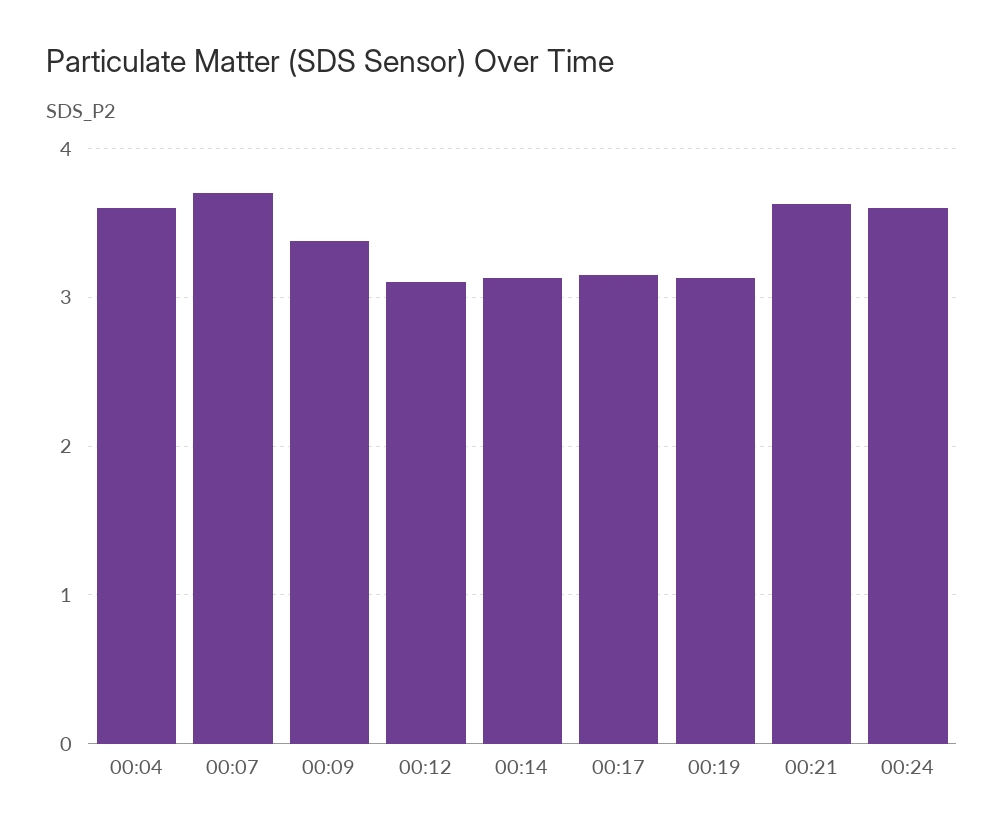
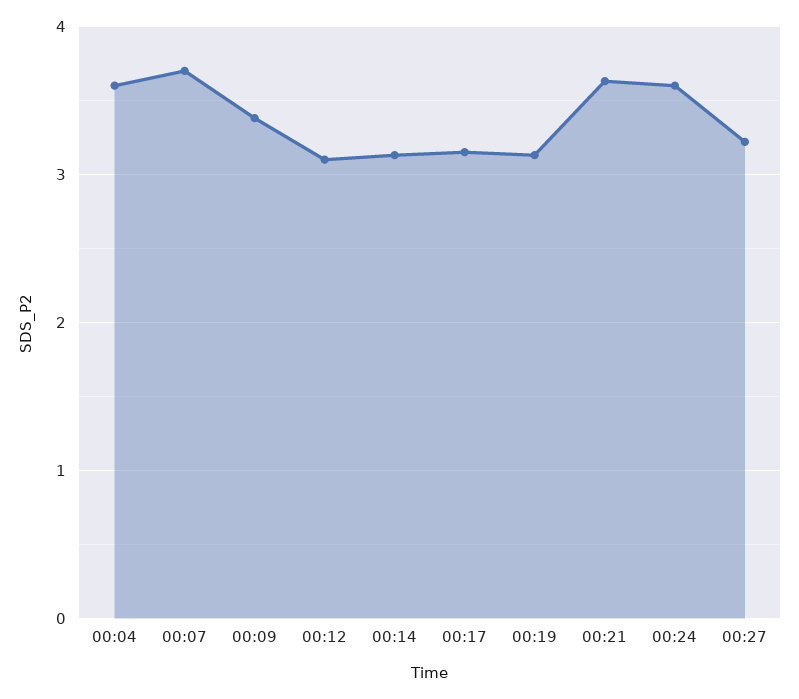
00:27: none -> 3.2

